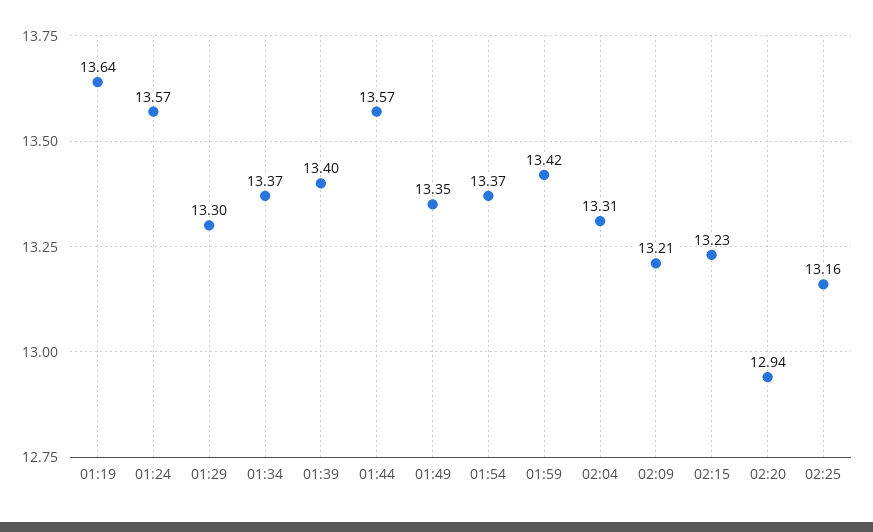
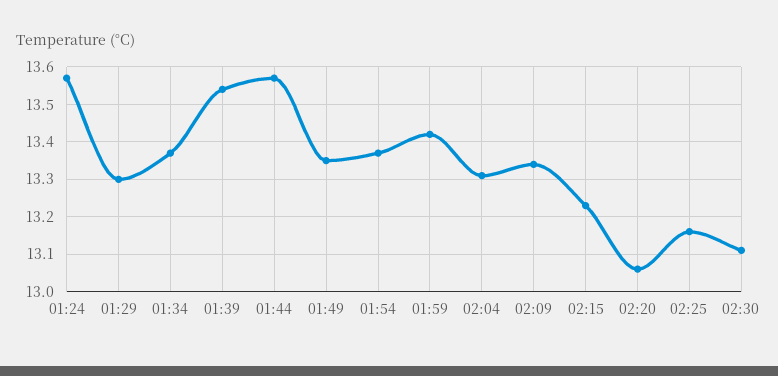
01:19: 13.64 -> none
01:39: 13.4 -> 13.55
02:09: 13.21 -> 13.35
02:20: 12.94 -> 13.05
02:30: none -> 13.1

